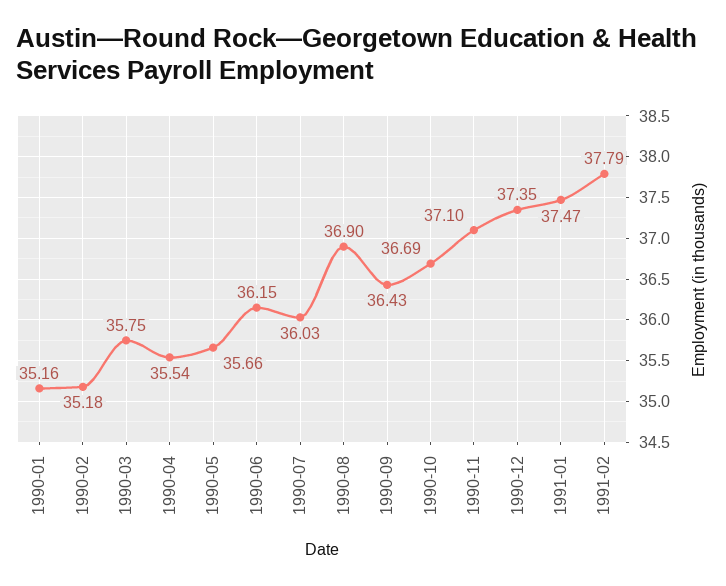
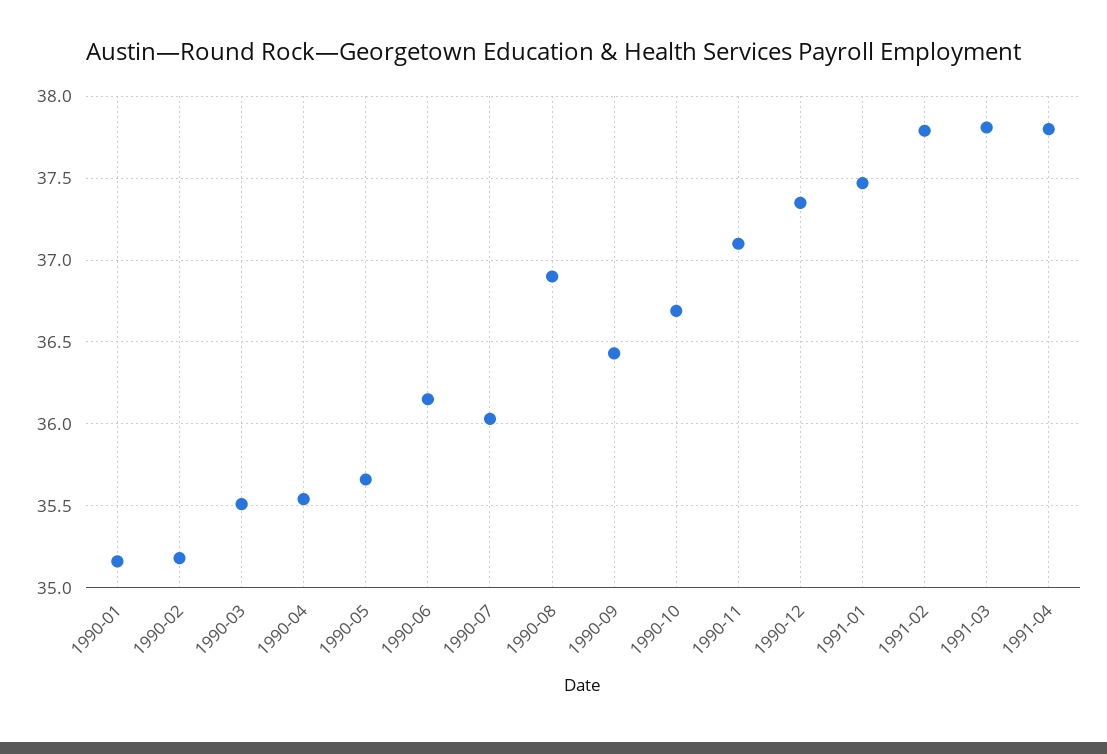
1990-03: 35.75 -> 35.5
1991-03: none -> 37.8
1991-04: none -> 37.8

